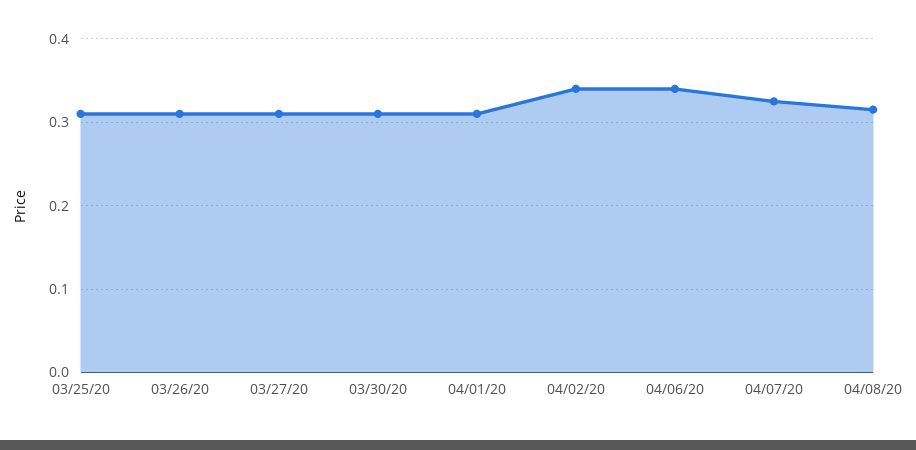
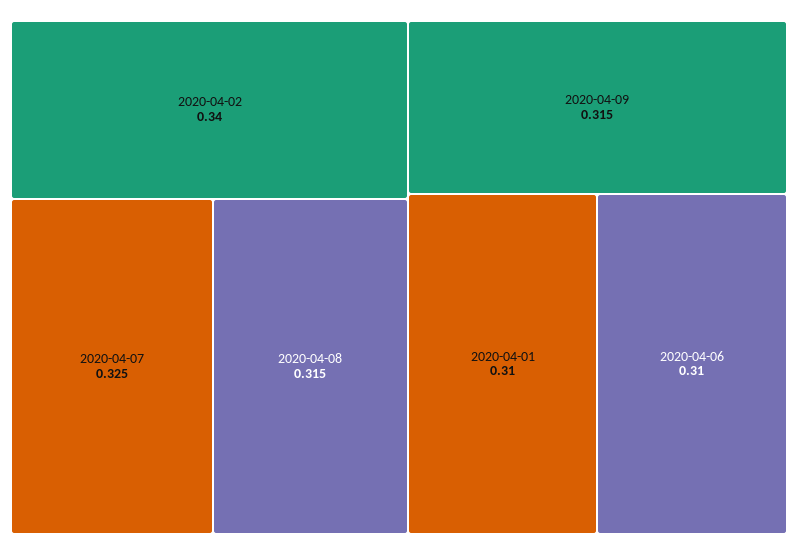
03/25/20: 0.31 -> none
03/26/20: 0.31 -> none
03/27/20: 0.31 -> none
03/30/20: 0.31 -> none
04/06/20: 0.34 -> 0.31
2020-04-09: none -> 0.315

